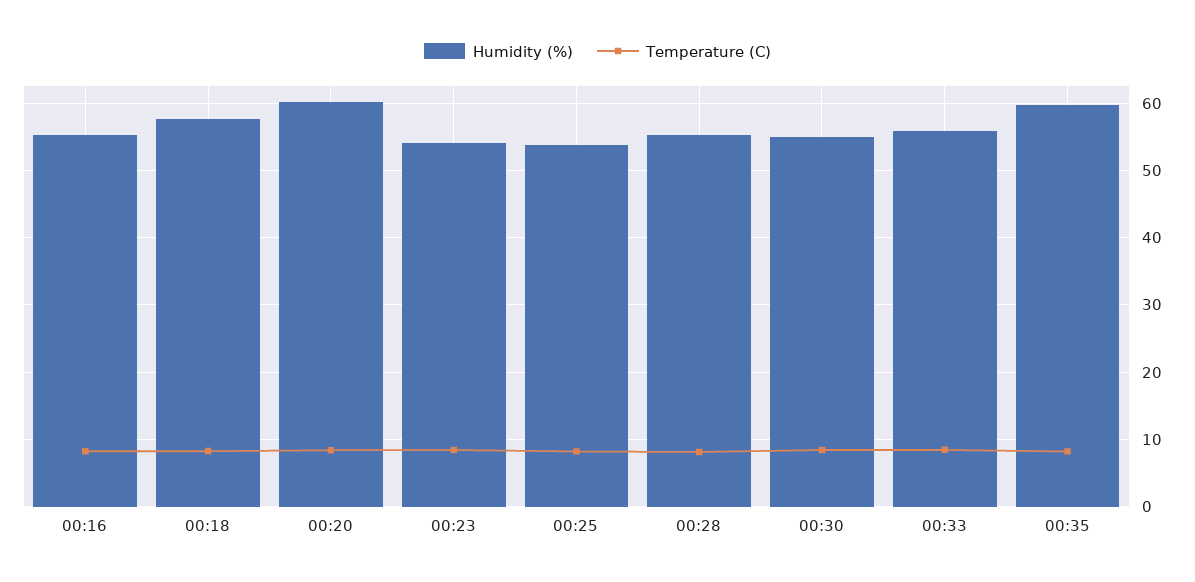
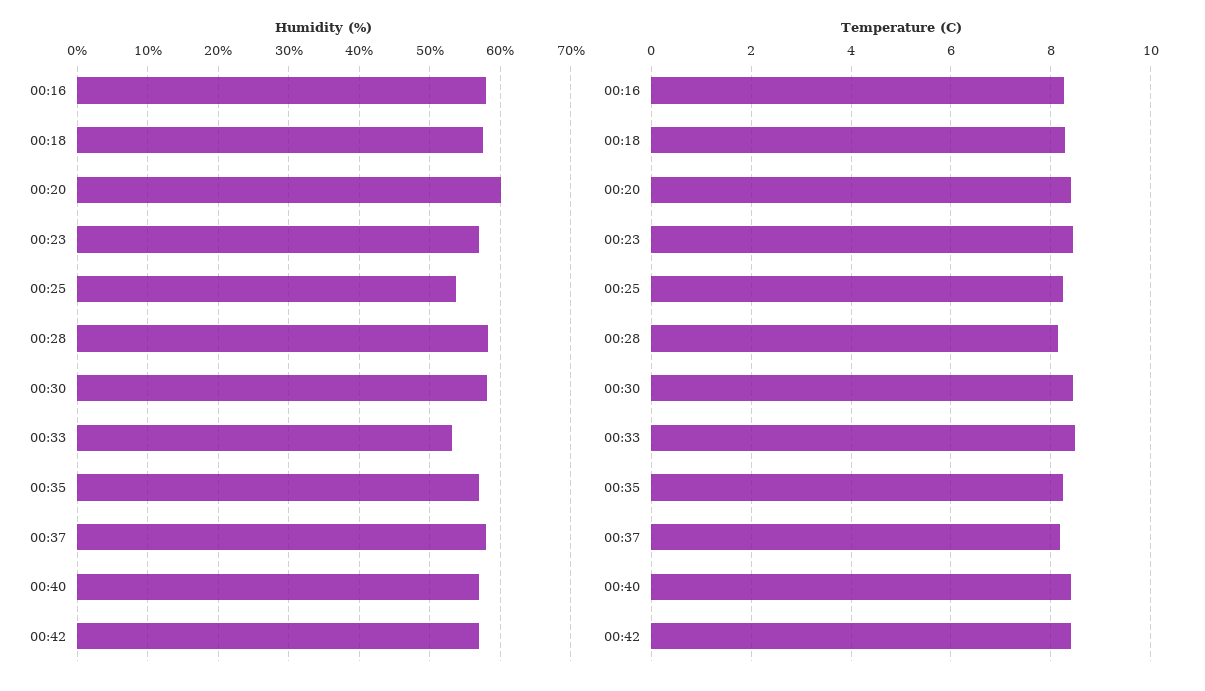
Humidity (%), 00:16: 55 -> 58
Humidity (%), 00:23: 54 -> 57
Humidity (%), 00:28: 55 -> 58
Humidity (%), 00:30: 55 -> 58
Humidity (%), 00:33: 56 -> 53
Humidity (%), 00:35: 60 -> 57
Humidity (%), 00:37: none -> 58
Humidity (%), 00:40: none -> 57
Humidity (%), 00:42: none -> 57
Temperature (C), 00:37: none -> 8.2
Temperature (C), 00:40: none -> 8.4
Temperature (C), 00:42: none -> 8.4

